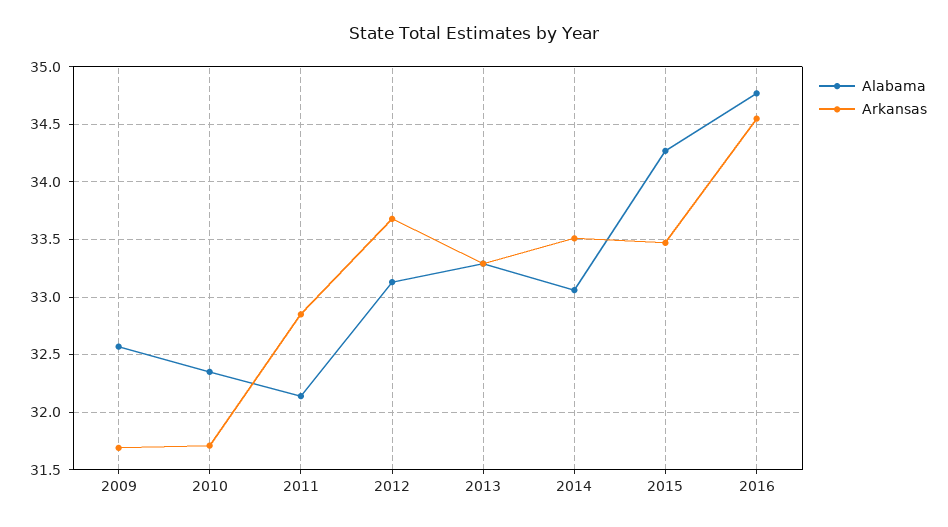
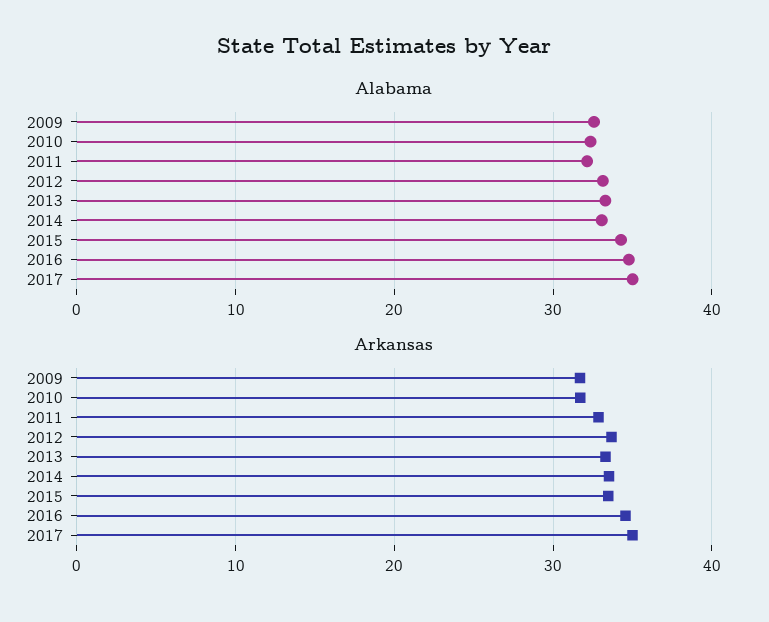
Alabama, 2017: none -> 35
Arkansas, 2017: none -> 35

